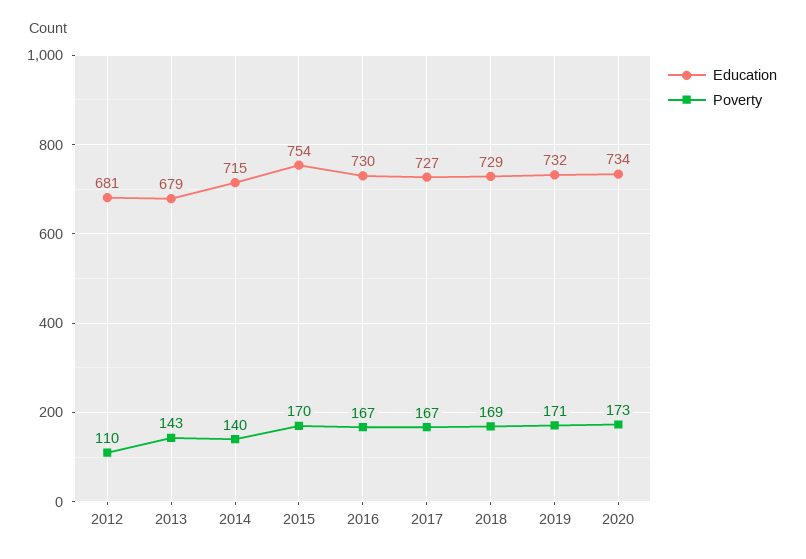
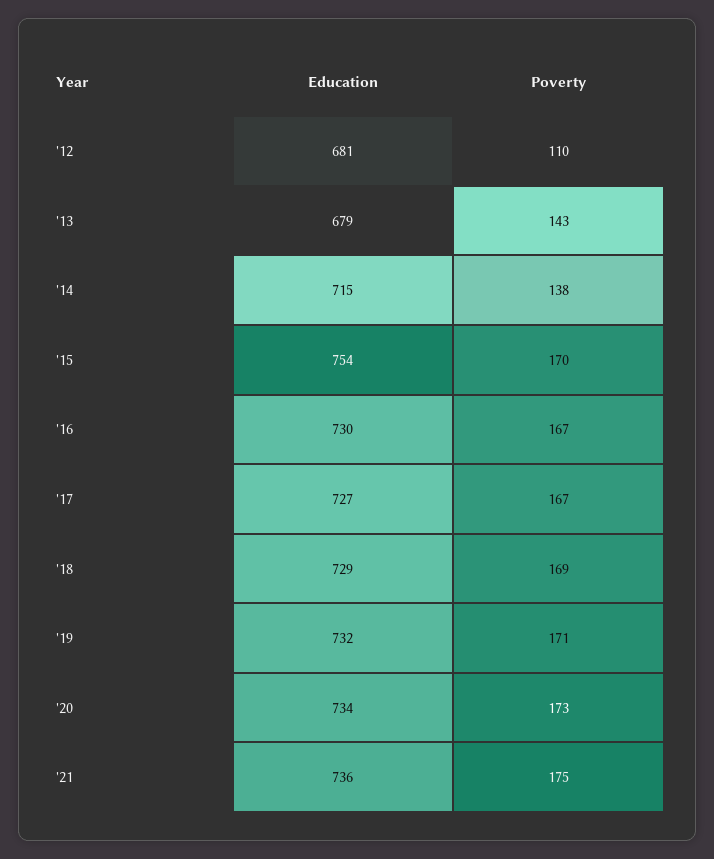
Poverty, 2014: 140 -> 138
Education, '21: none -> 736
Poverty, '21: none -> 175

